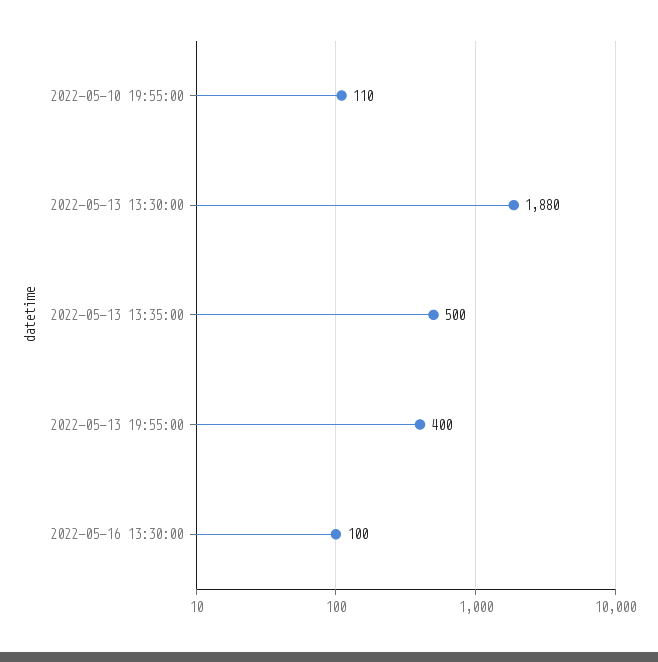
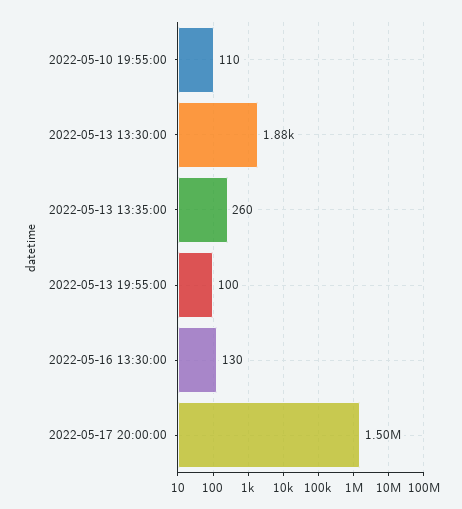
2022-05-13 13:35:00: 500 -> 260
2022-05-13 19:55:00: 400 -> 100
2022-05-16 13:30:00: 100 -> 130
2022-05-17 20:00:00: none -> 1500000

